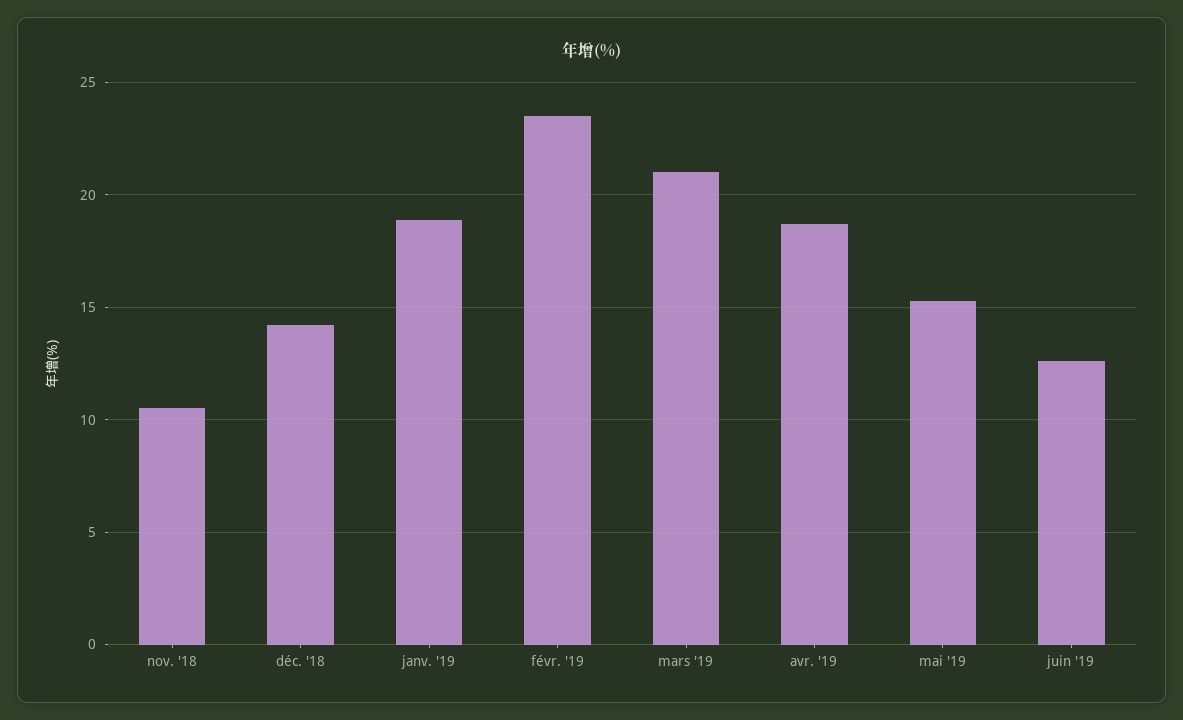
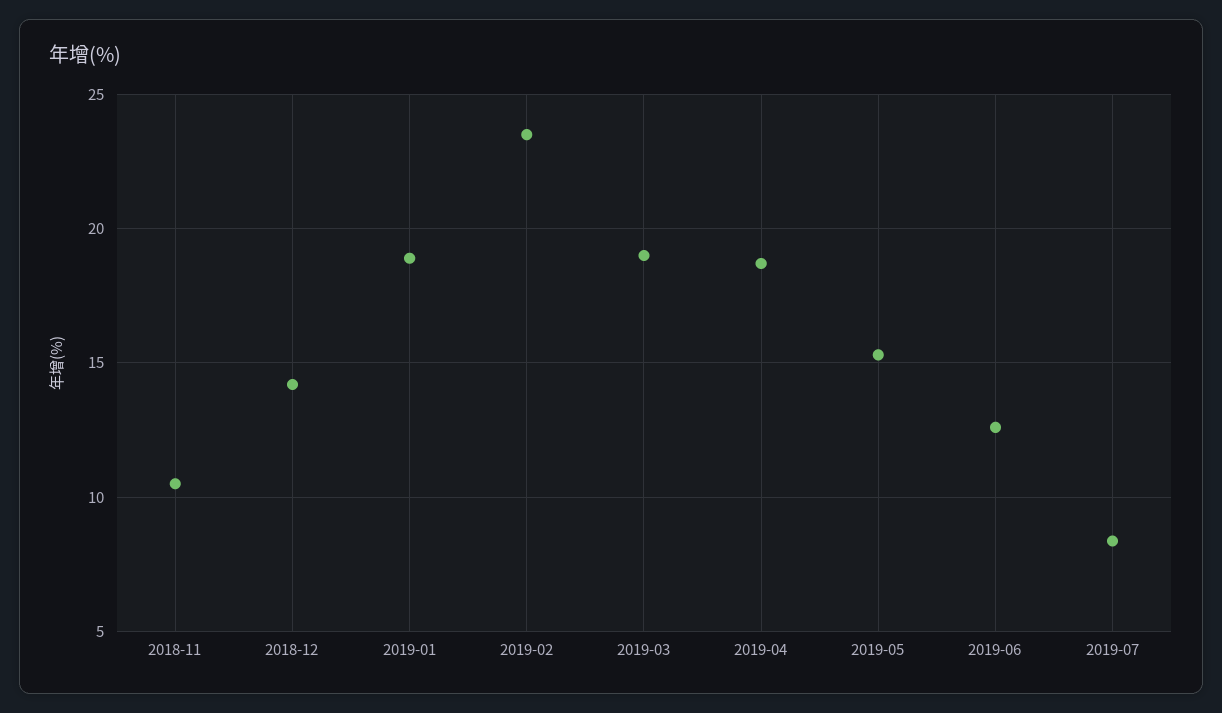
mars '19: 21 -> 19
2019-07: none -> 8.5

